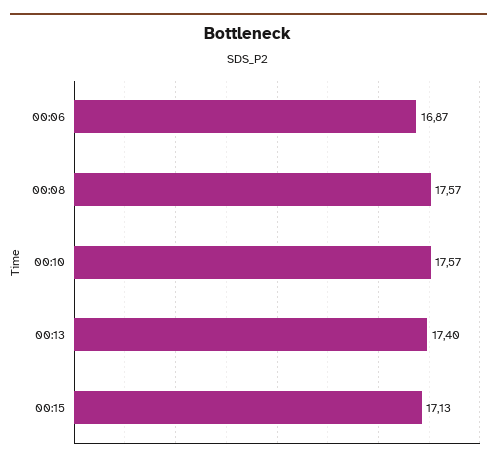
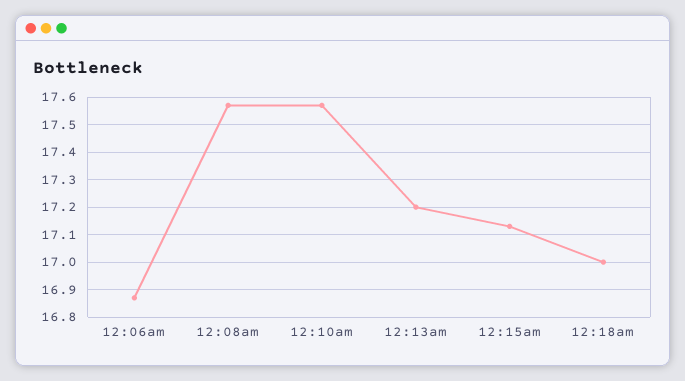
00:13: 17.4 -> 17.2
12:18am: none -> 17

